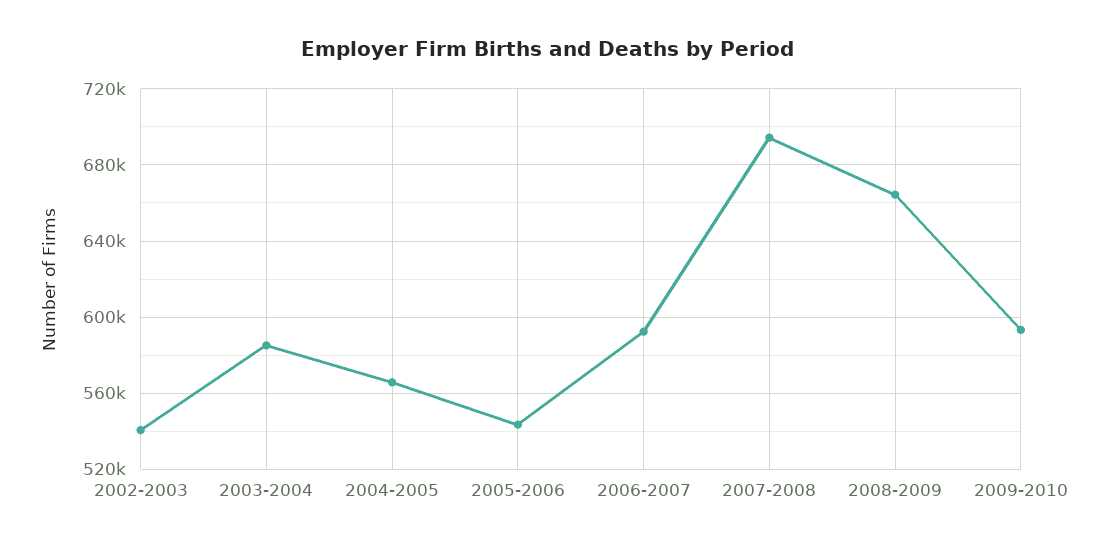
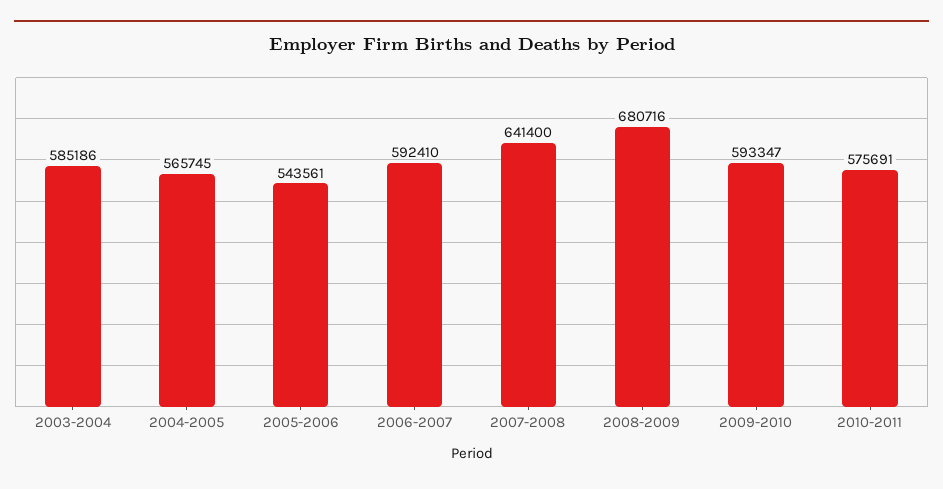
2002-2003: 540000 -> none
2007-2008: 695000 -> 641400
2008-2009: 665000 -> 680716
2010-2011: none -> 575691

